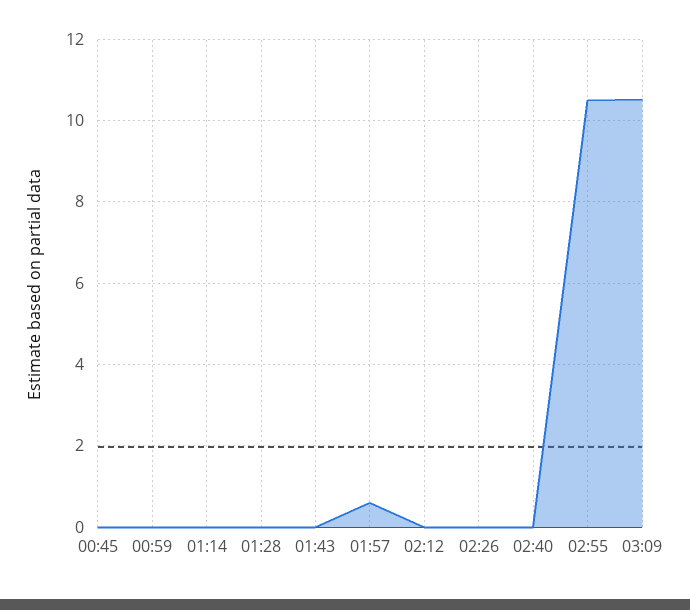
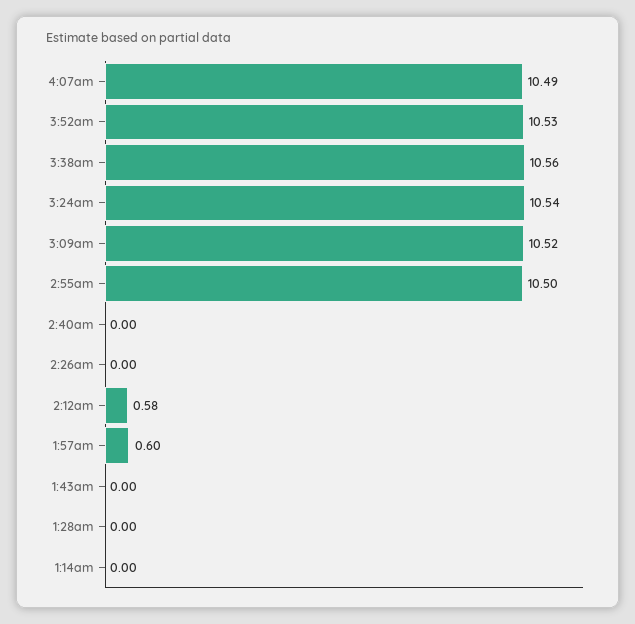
00:45: 0 -> none
00:59: 0 -> none
02:12: 0 -> 0.58
4:07am: none -> 10.49
3:52am: none -> 10.53
3:38am: none -> 10.56
3:24am: none -> 10.54

